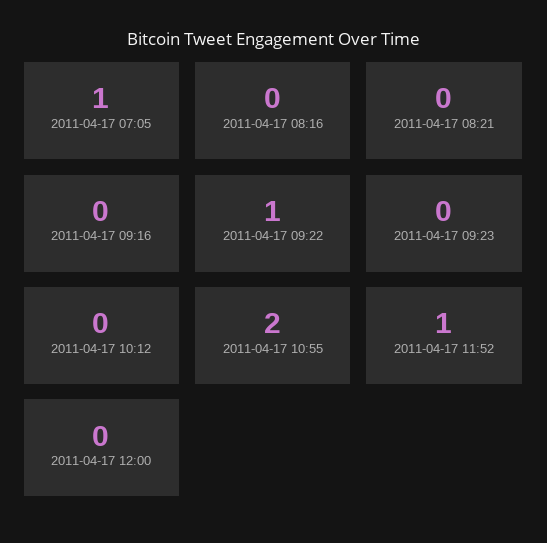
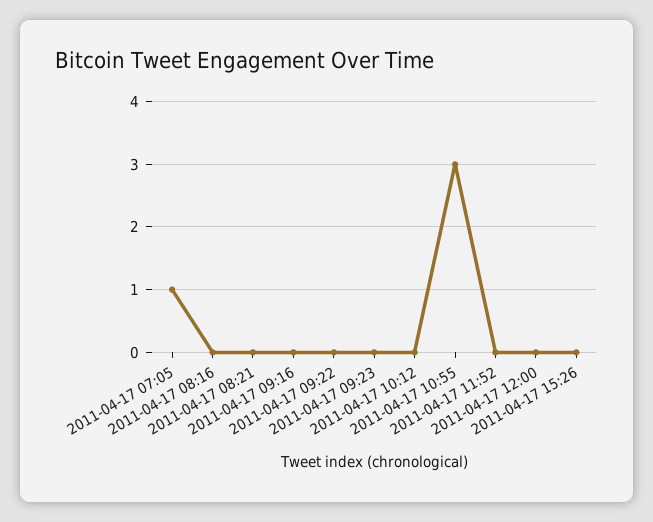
2011-04-17 09:22: 1 -> 0
2011-04-17 10:55: 2 -> 3
2011-04-17 11:52: 1 -> 0
2011-04-17 15:26: none -> 0

